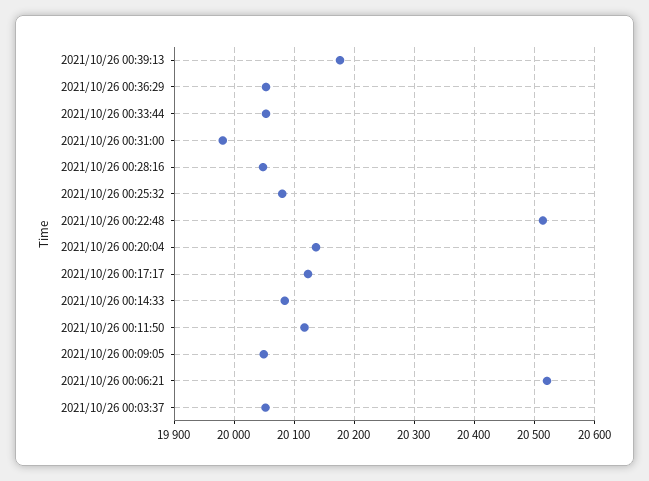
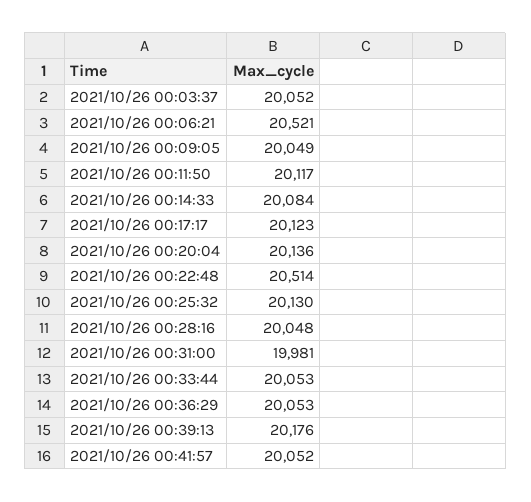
2021/10/26 00:25:32: 20080 -> 20130
2021/10/26 00:41:57: none -> 20052

